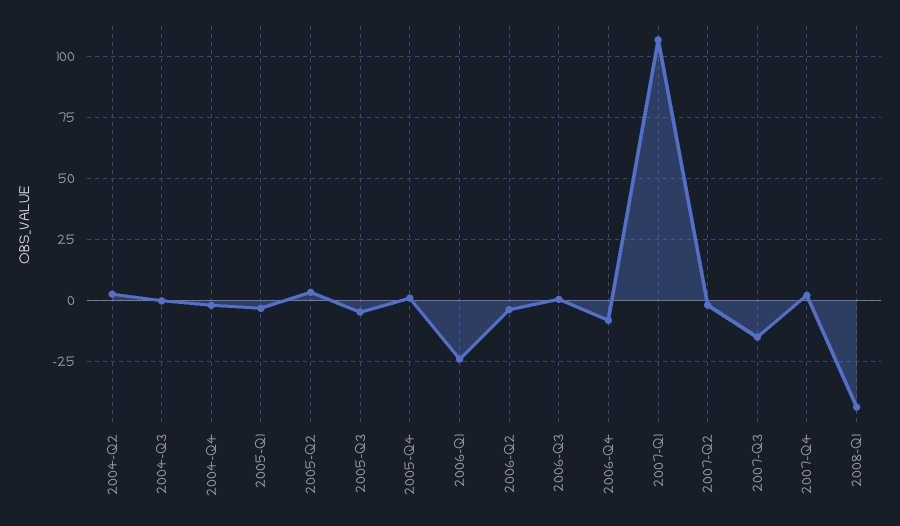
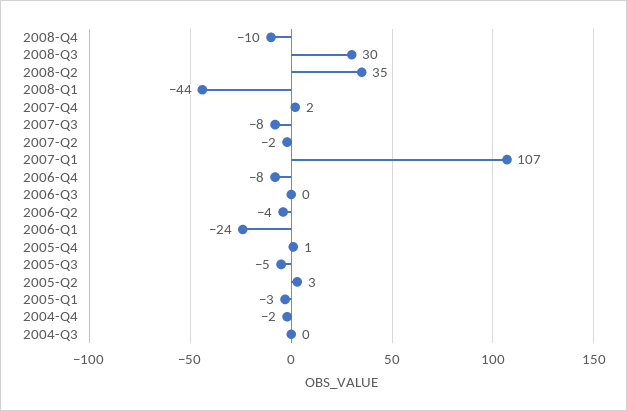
2004-Q2: 2.5 -> none
2007-Q3: -15 -> -8
2008-Q4: none -> -10
2008-Q3: none -> 30
2008-Q2: none -> 35

